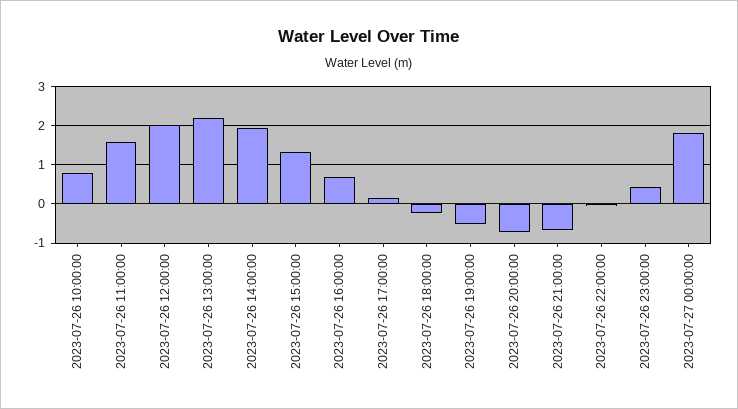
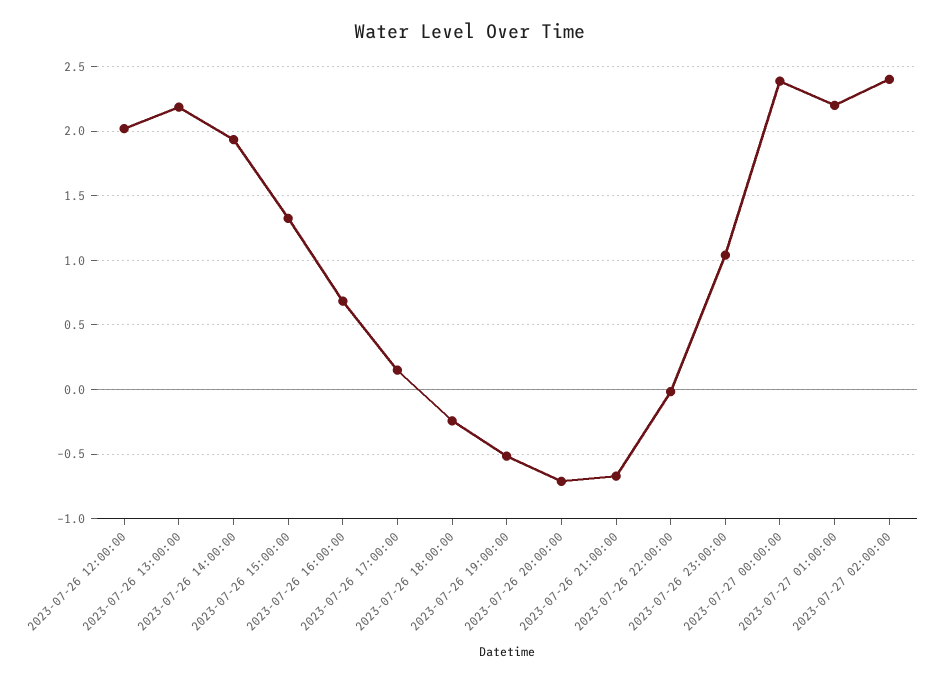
2023-07-26 10:00:00: 0.8 -> none
2023-07-26 11:00:00: 1.6 -> none
2023-07-26 23:00:00: 0.4 -> 1.05
2023-07-27 00:00:00: 1.8 -> 2.4
2023-07-27 01:00:00: none -> 2.2
2023-07-27 02:00:00: none -> 2.4

